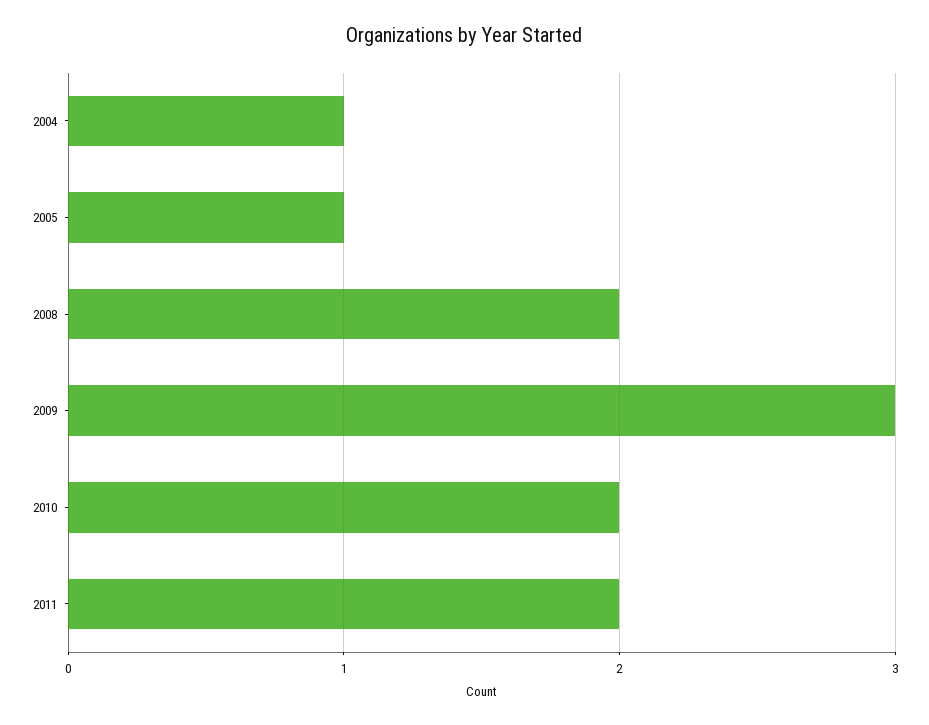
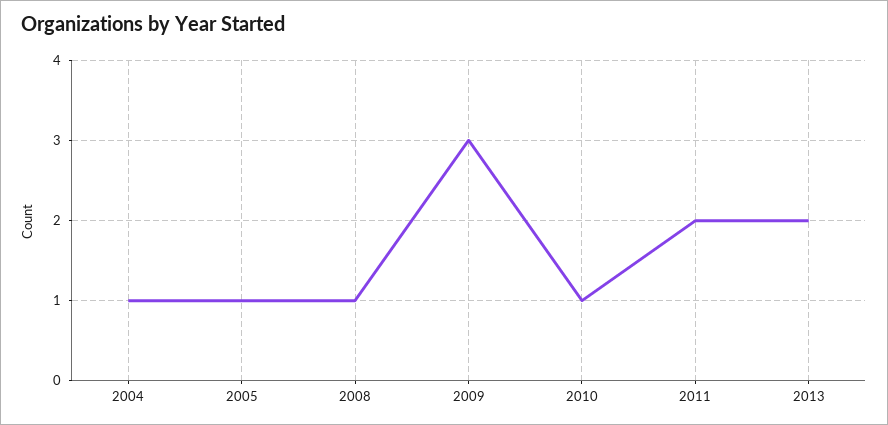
2008: 2 -> 1
2010: 2 -> 1
2013: none -> 2

